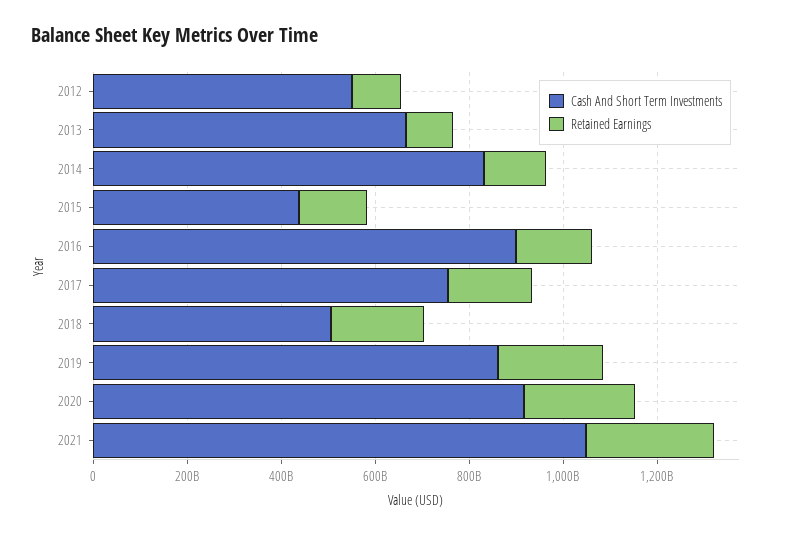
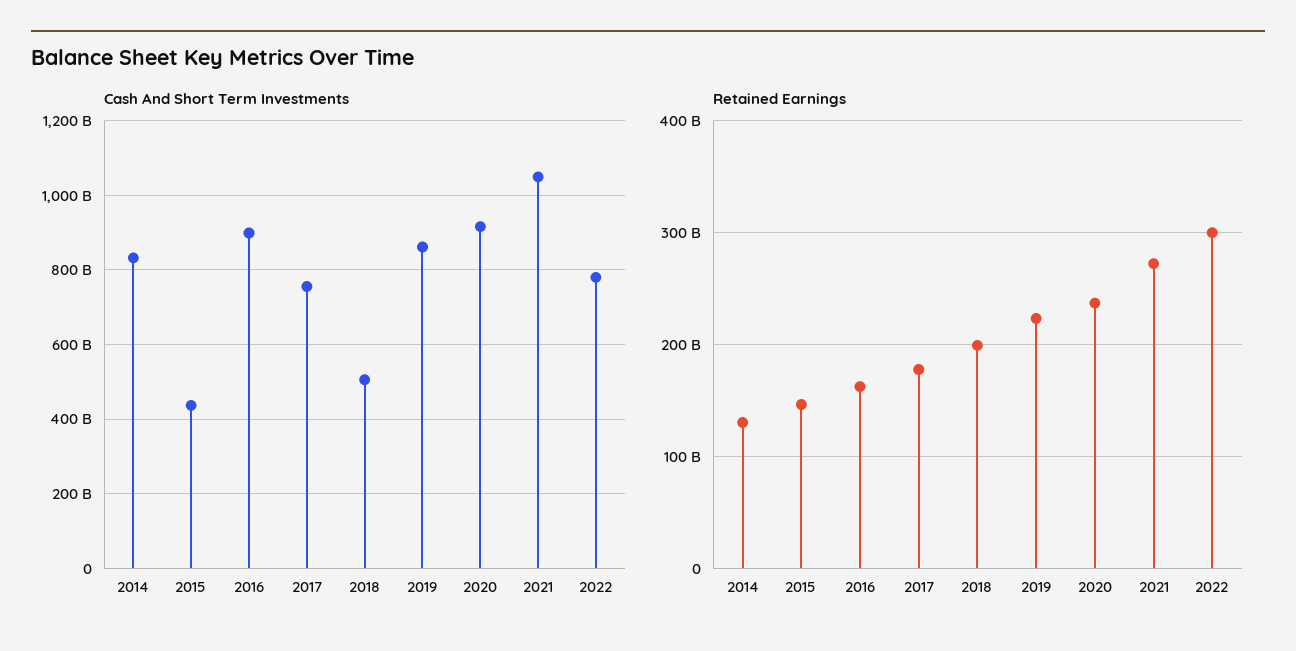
Cash And Short Term Investments, 2012: 550000000000 -> none
Retained Earnings, 2012: 100000000000 -> none
Cash And Short Term Investments, 2013: 650000000000 -> none
Retained Earnings, 2013: 100000000000 -> none
Cash And Short Term Investments, 2022: none -> 780000000000
Retained Earnings, 2022: none -> 300000000000

